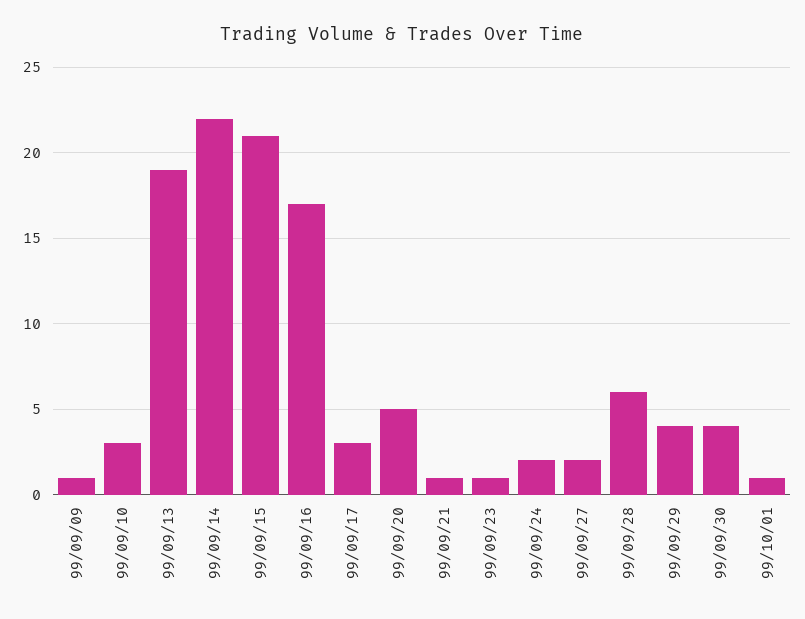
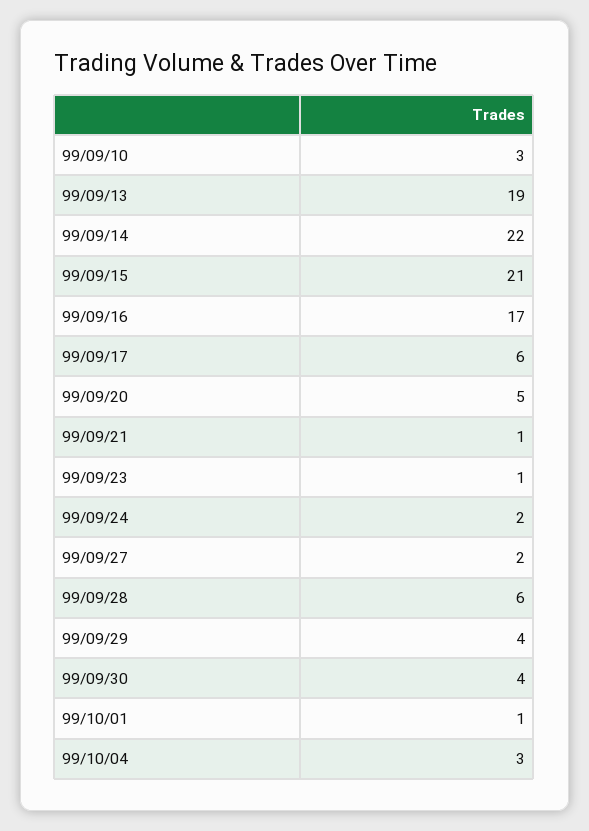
99/09/09: 1 -> none
99/09/17: 3 -> 6
99/10/04: none -> 3

